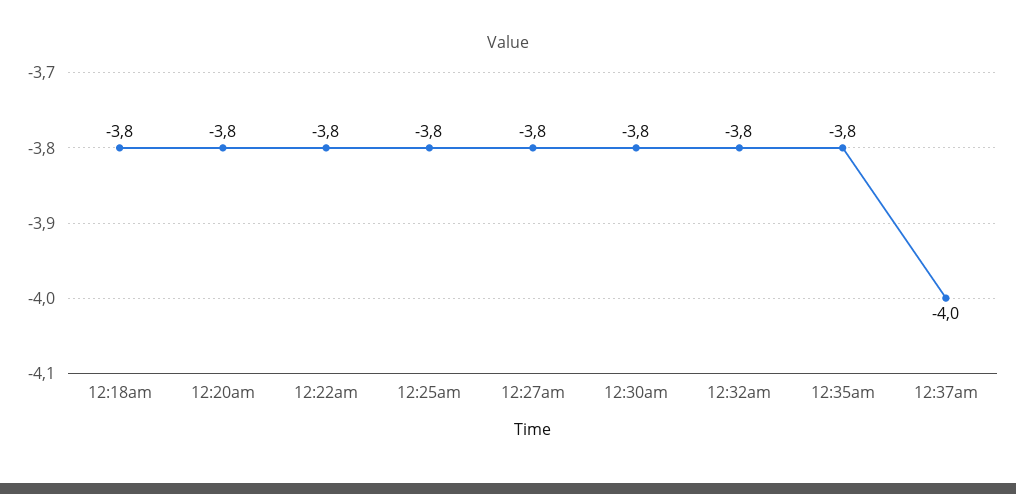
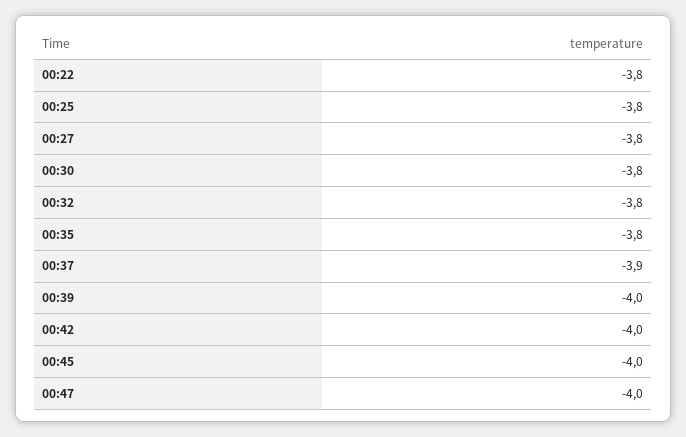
12:18am: -3.8 -> none
12:20am: -3.8 -> none
12:37am: -4 -> -3.9
00:39: none -> -4
00:42: none -> -4
00:45: none -> -4
00:47: none -> -4

